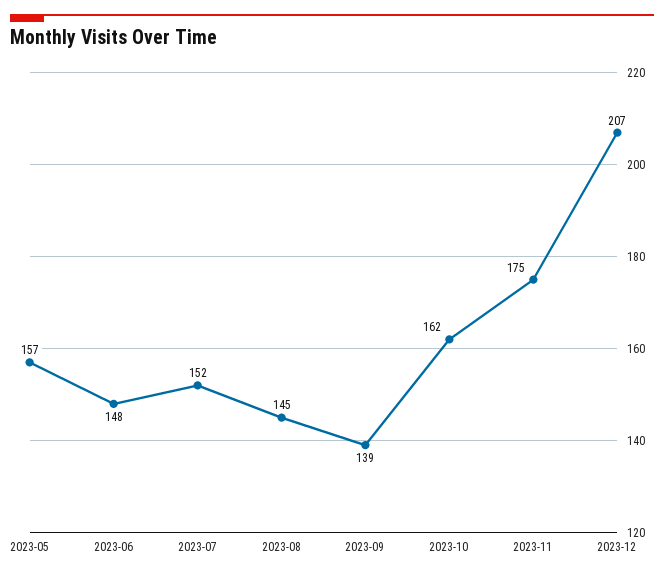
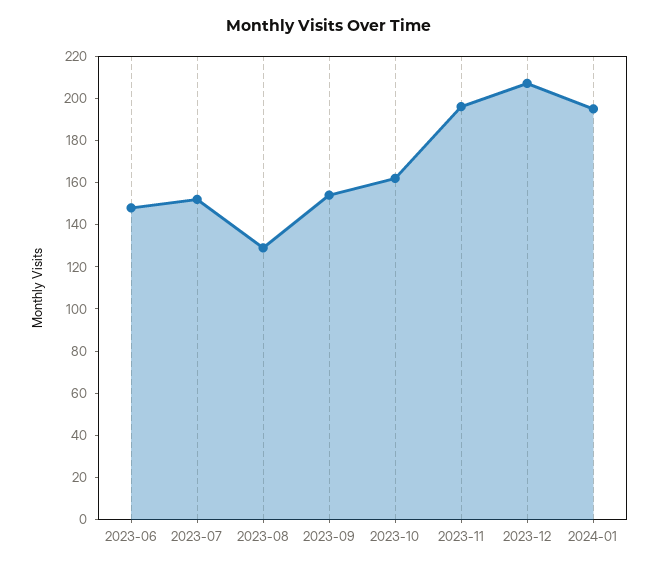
2023-05: 157 -> none
2023-08: 145 -> 130
2023-09: 139 -> 155
2023-11: 175 -> 195
2024-01: none -> 195

